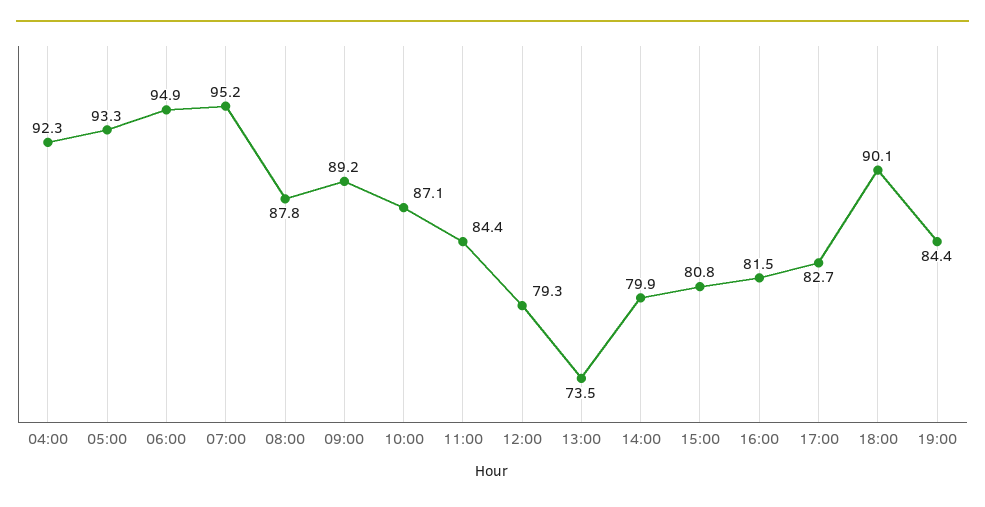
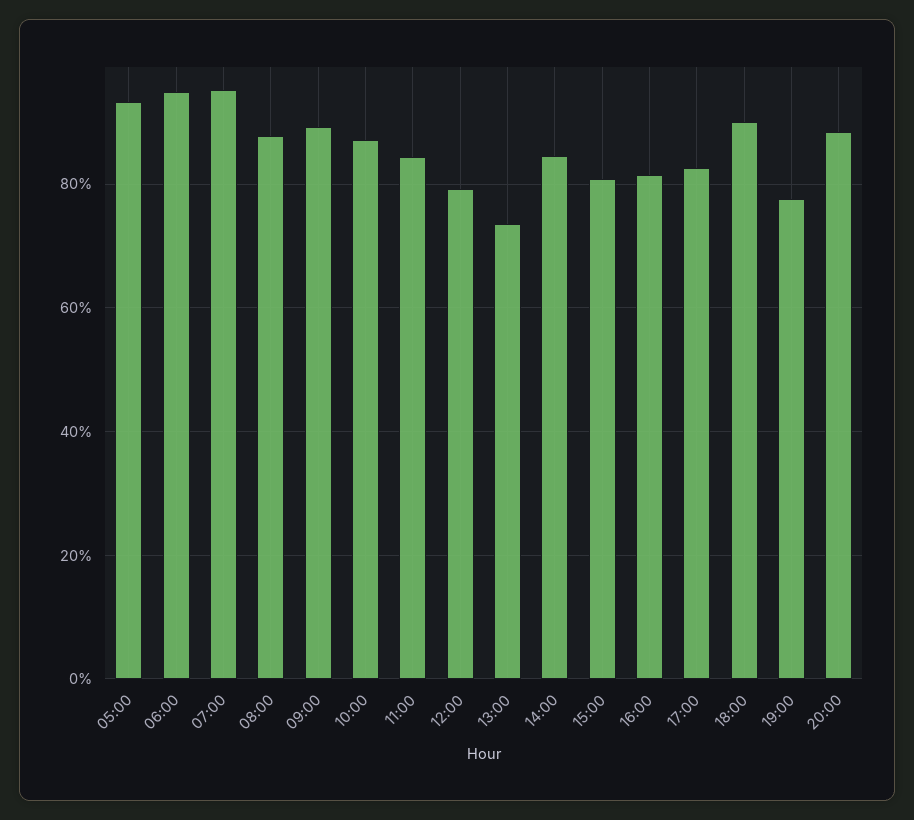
04:00: 92.3 -> none
14:00: 79.9 -> 84
19:00: 84.4 -> 78
20:00: none -> 88

